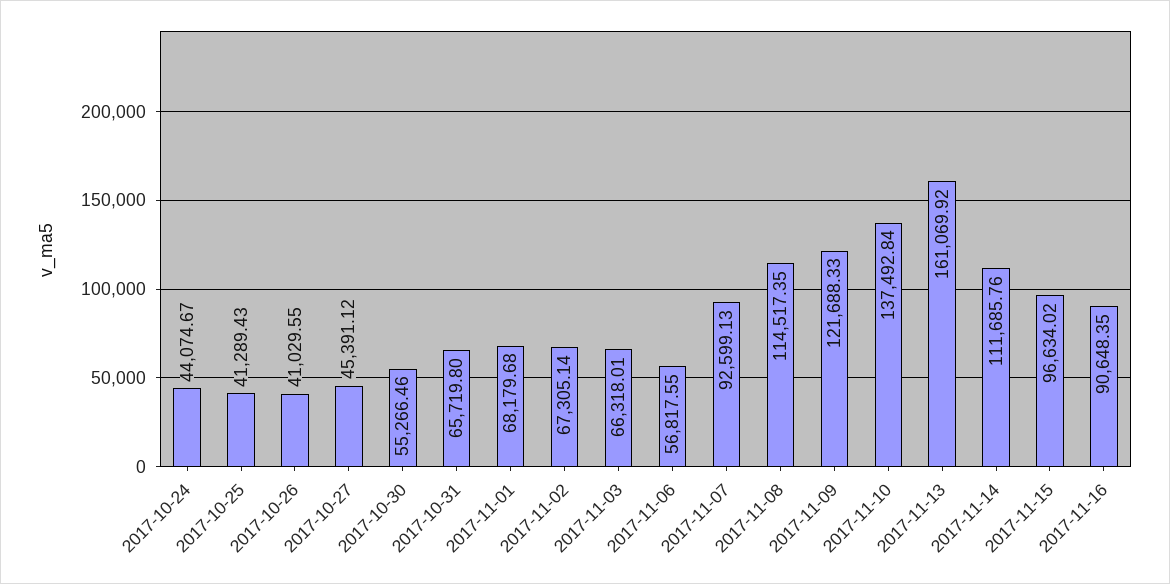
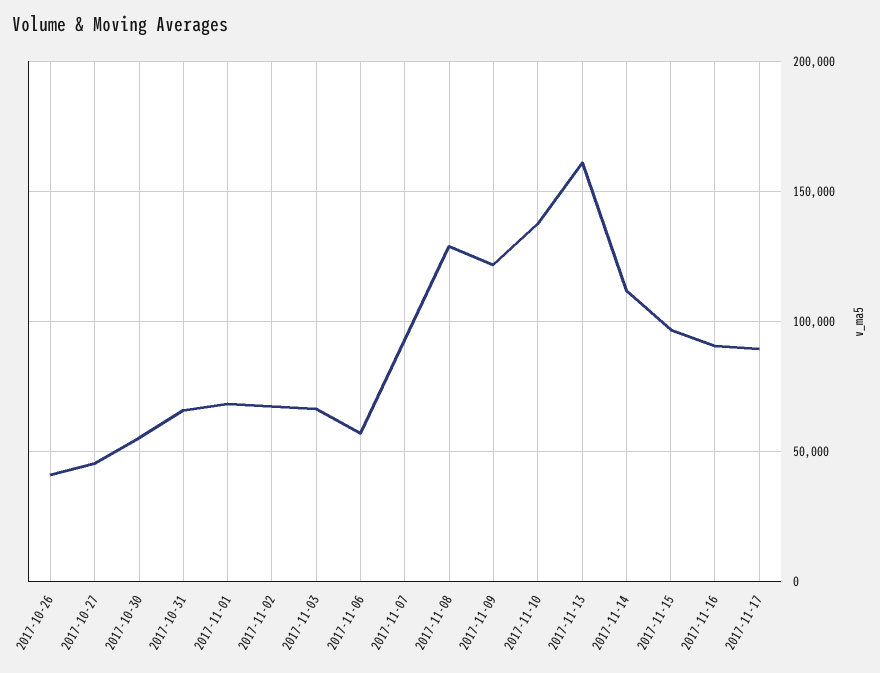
2017-10-24: 44074.67 -> none
2017-10-25: 41289.43 -> none
2017-11-08: 114517.35 -> 130000
2017-11-17: none -> 90000

